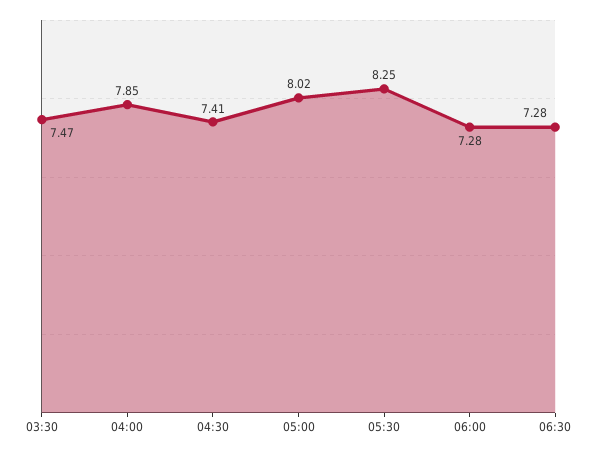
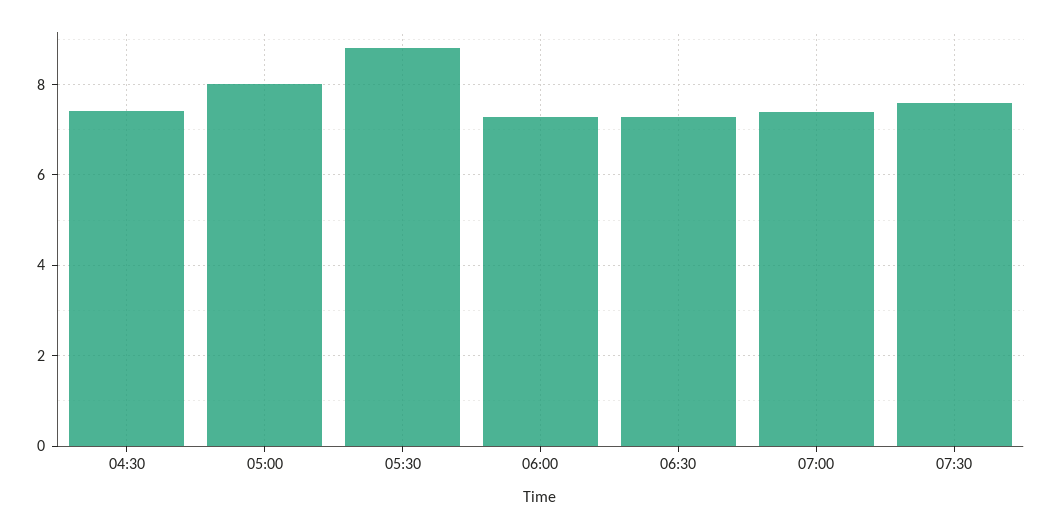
03:30: 7.47 -> none
04:00: 7.85 -> none
05:30: 8.25 -> 8.8
07:00: none -> 7.4
07:30: none -> 7.6

